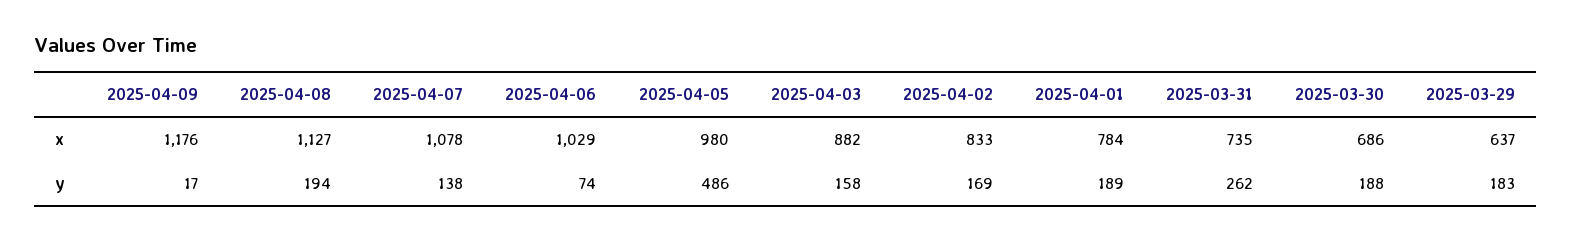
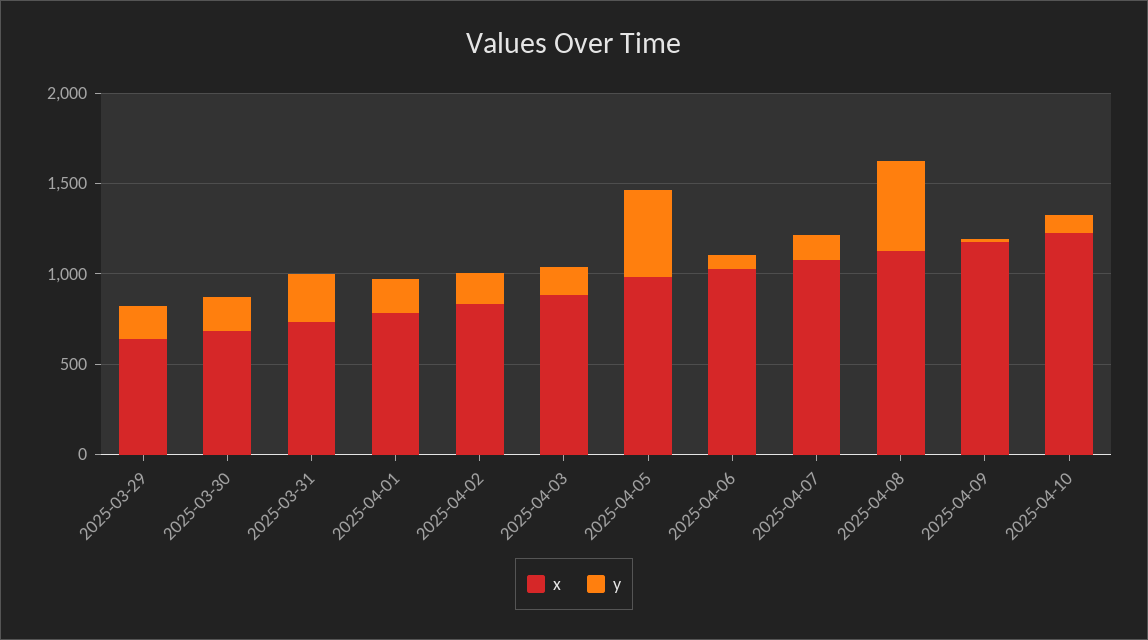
y, 2025-04-08: 194 -> 500
x, 2025-04-10: none -> 1200
y, 2025-04-10: none -> 100

